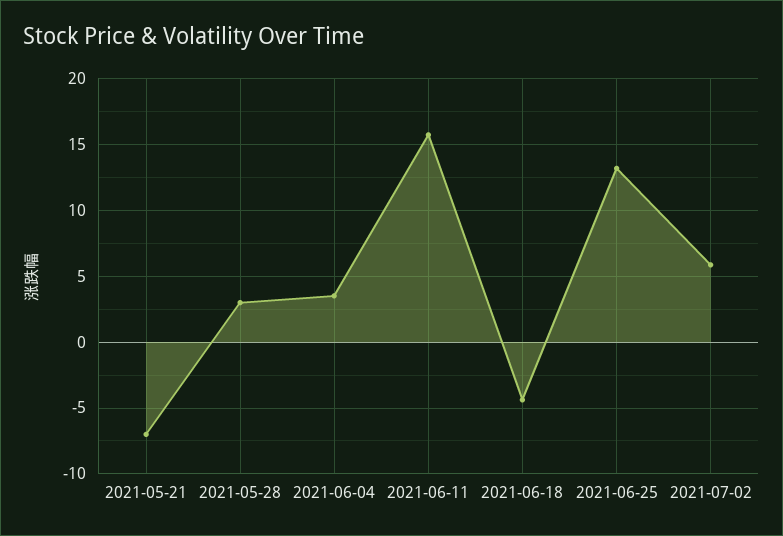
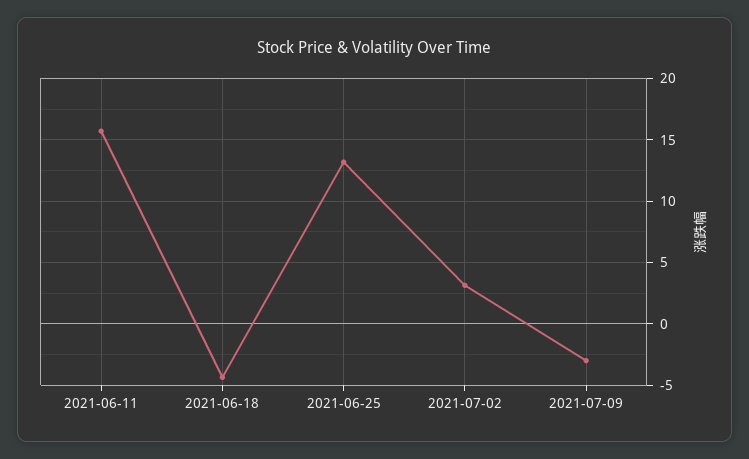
2021-05-21: -7 -> none
2021-05-28: 3 -> none
2021-06-04: 3.5 -> none
2021-07-02: 6 -> 3
2021-07-09: none -> -3

